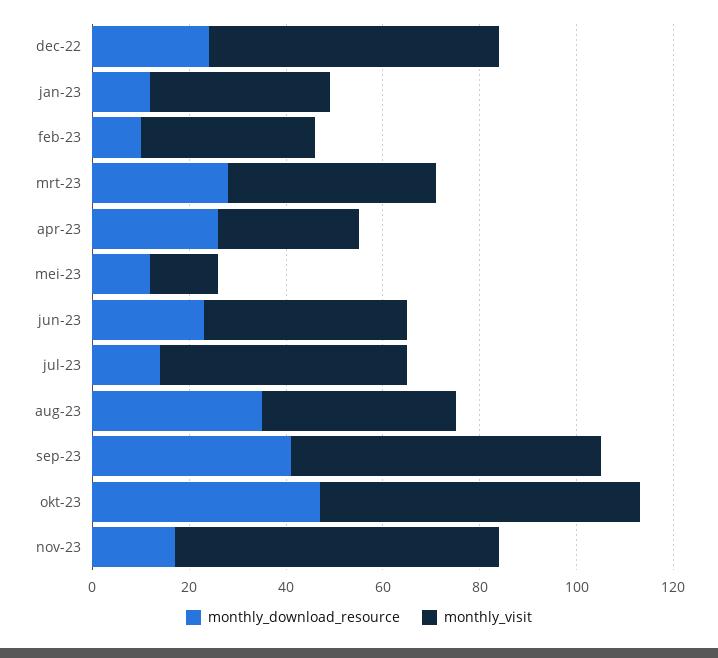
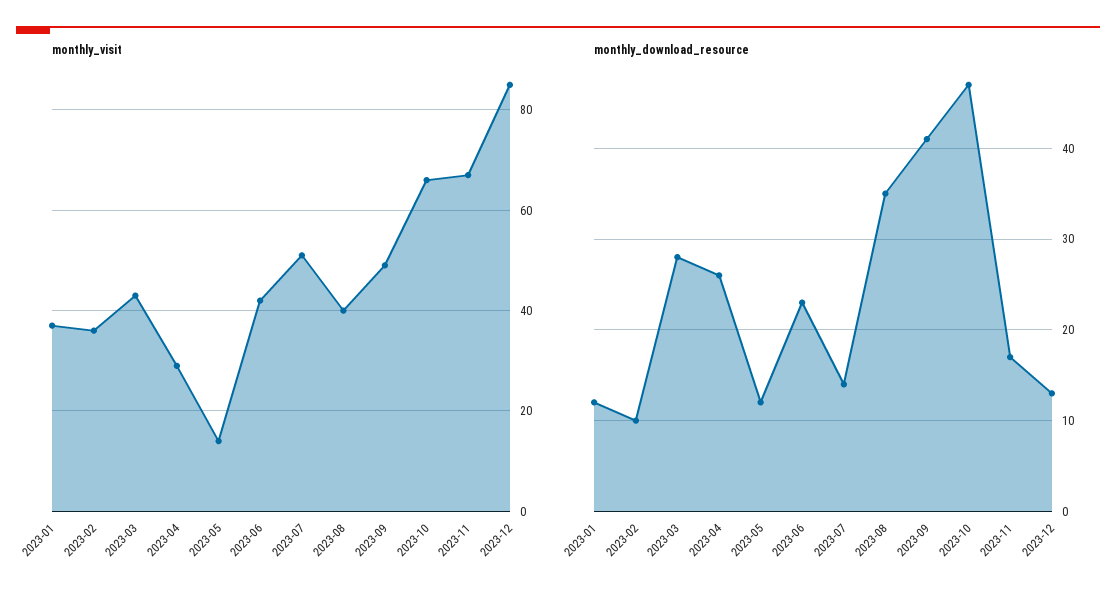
monthly_download_resource, dec-22: 25 -> none
monthly_visit, dec-22: 60 -> none
monthly_visit, sep-23: 65 -> 50
monthly_visit, 2023-12: none -> 85
monthly_download_resource, 2023-12: none -> 13

